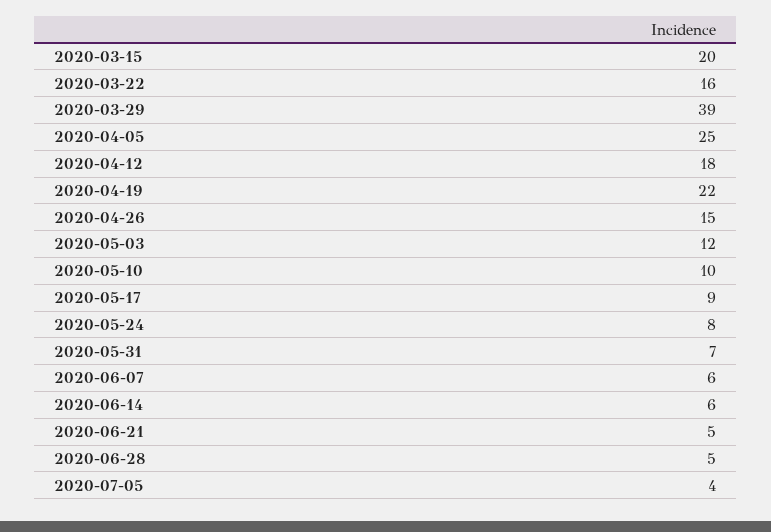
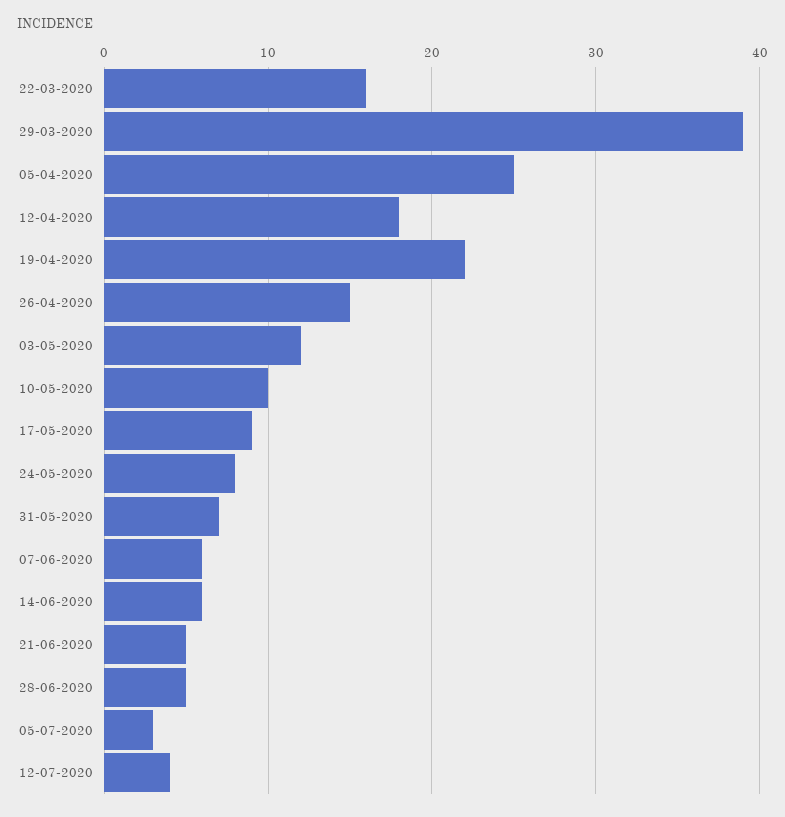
2020-03-15: 20 -> none
2020-07-05: 4 -> 3
12-07-2020: none -> 4

